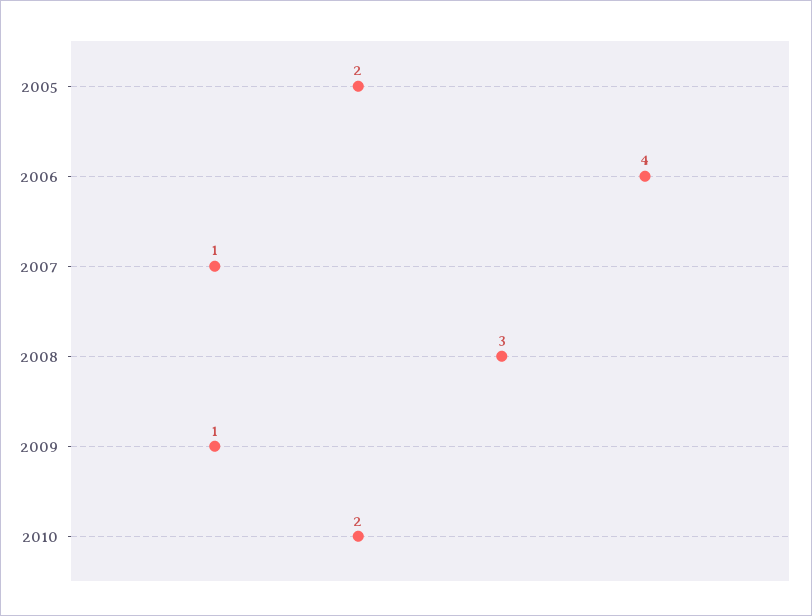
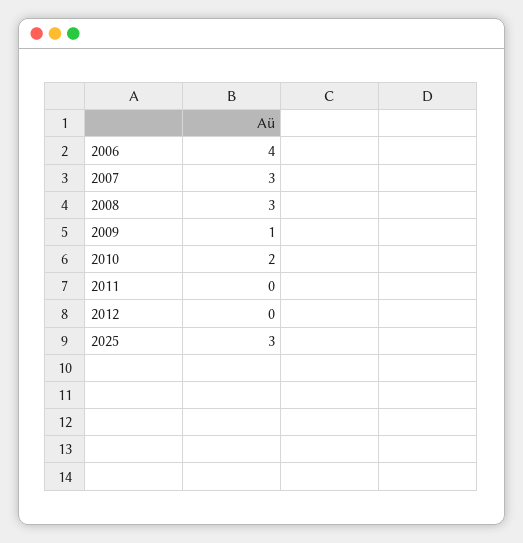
2005: 2 -> none
2007: 1 -> 3
2011: none -> 0
2012: none -> 0
2025: none -> 3

